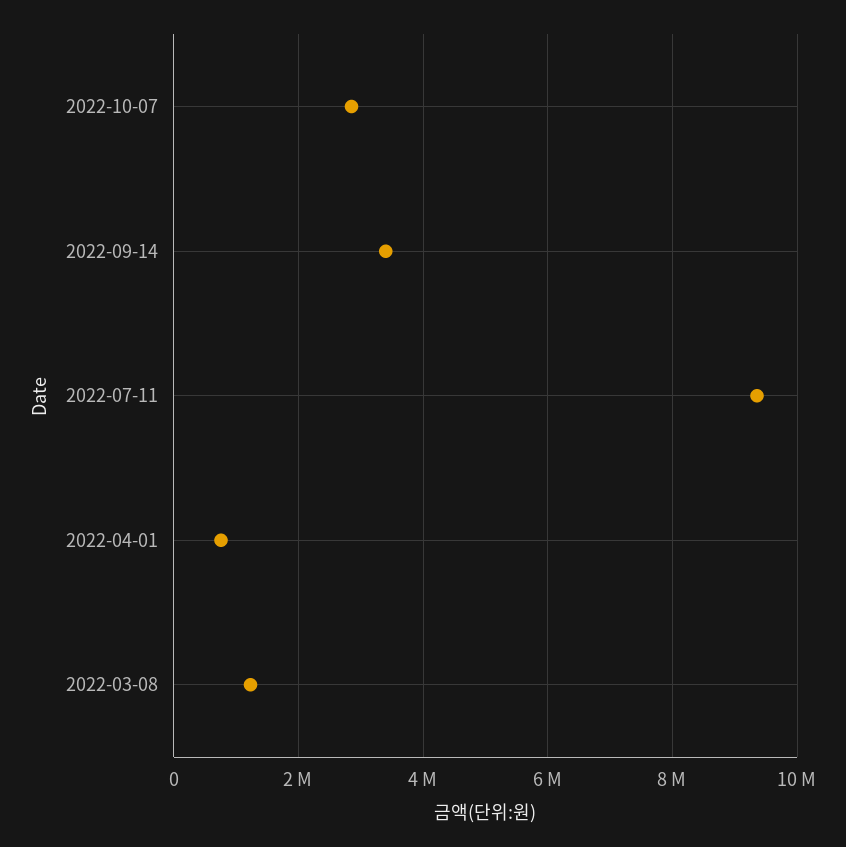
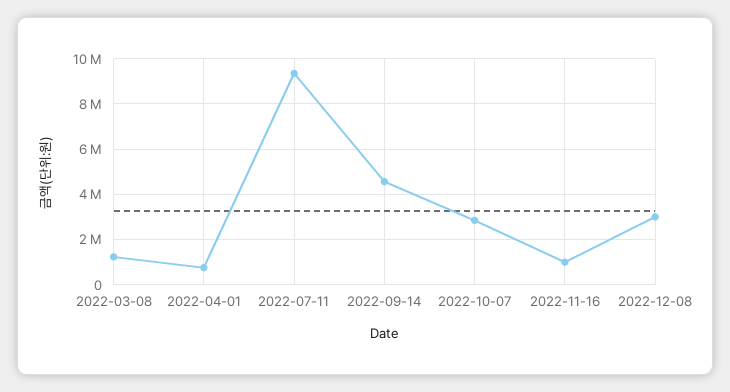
2022-09-14: 3400000 -> 4500000
2022-11-16: none -> 1000000
2022-12-08: none -> 3000000

